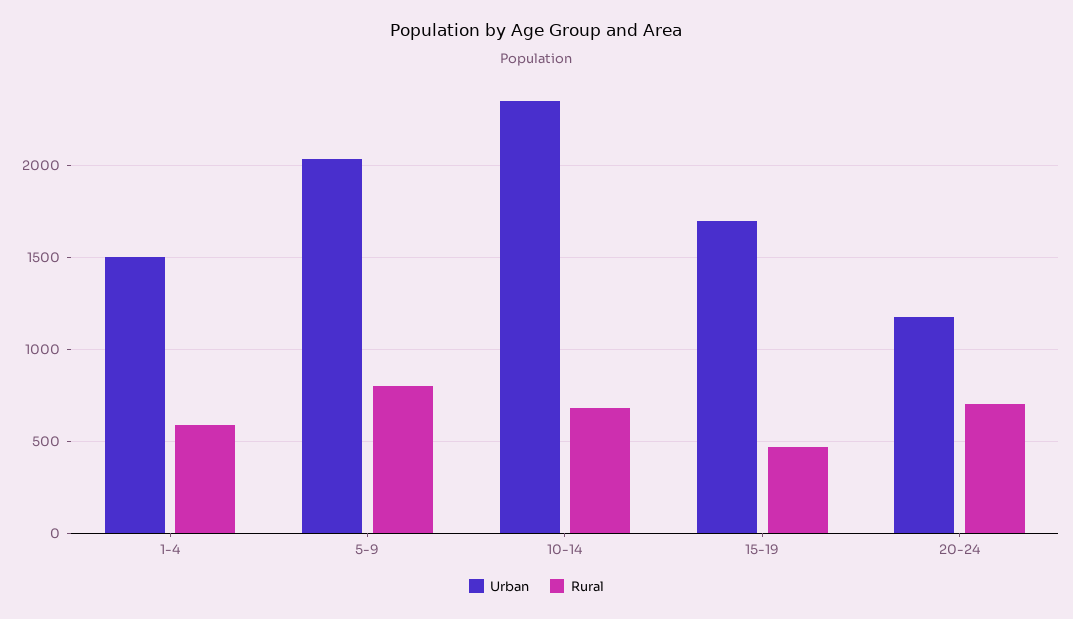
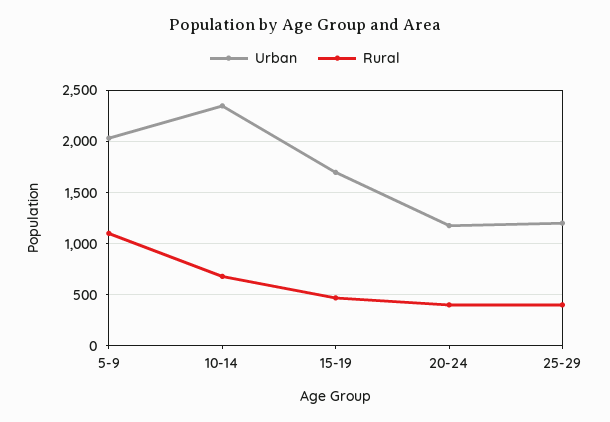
Urban, 1-4: 1500 -> none
Rural, 1-4: 600 -> none
Rural, 5-9: 800 -> 1100
Rural, 20-24: 700 -> 400
Urban, 25-29: none -> 1200
Rural, 25-29: none -> 400

